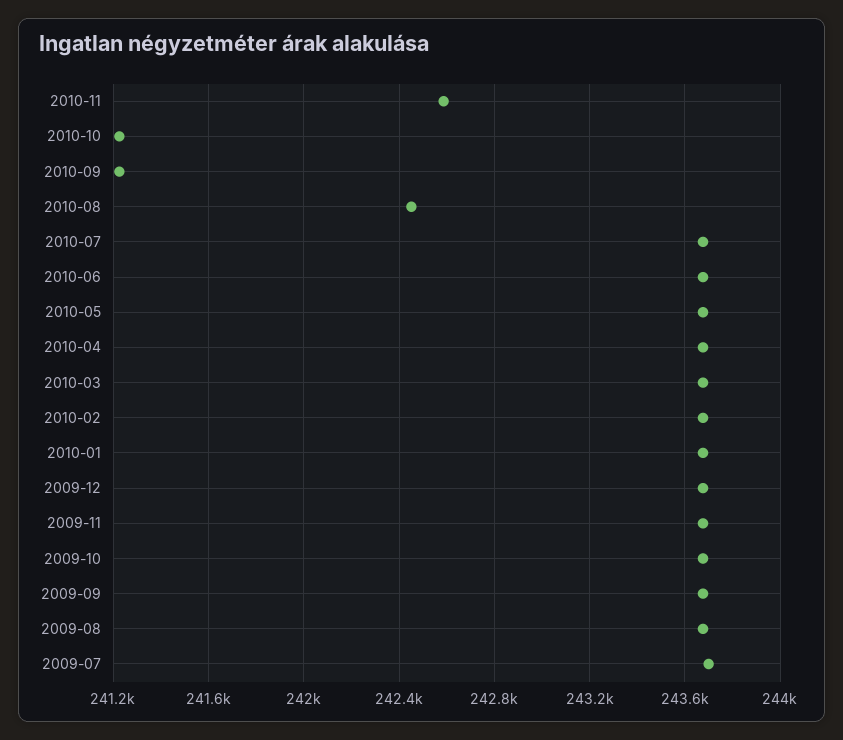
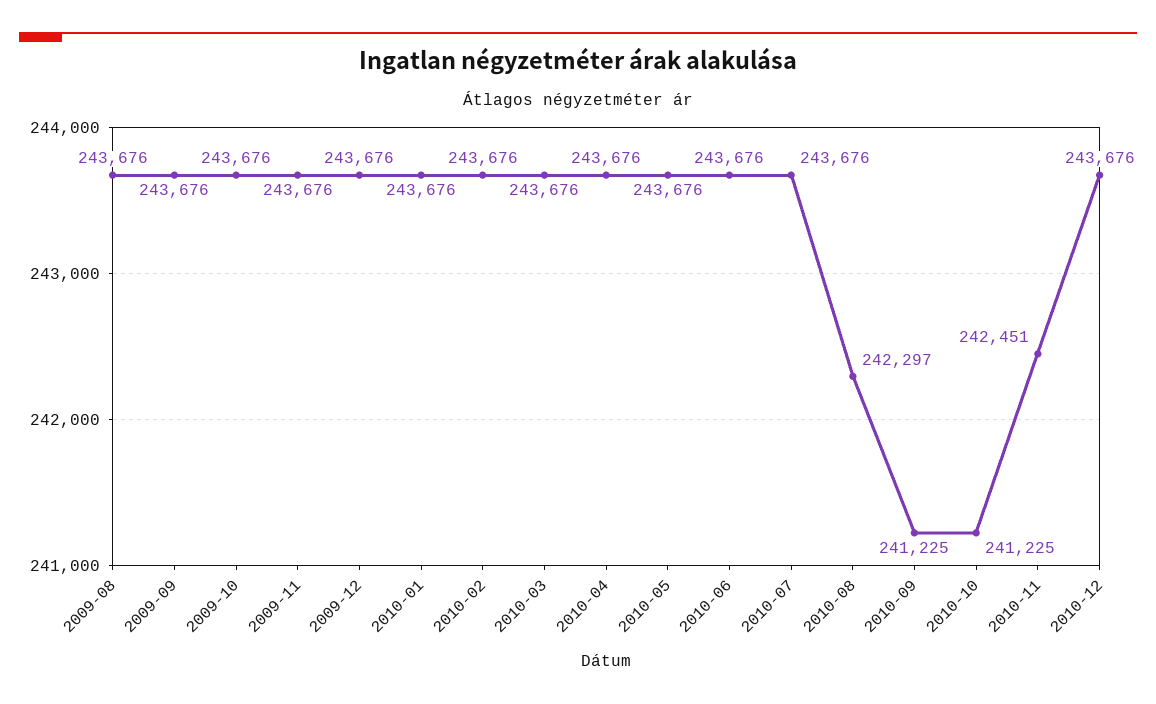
2010-11: 242600 -> 242451
2010-08: 242450 -> 242297
2009-07: 243700 -> none
2010-12: none -> 243676

